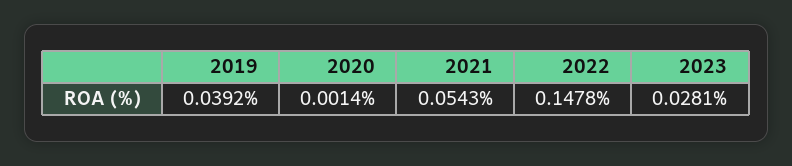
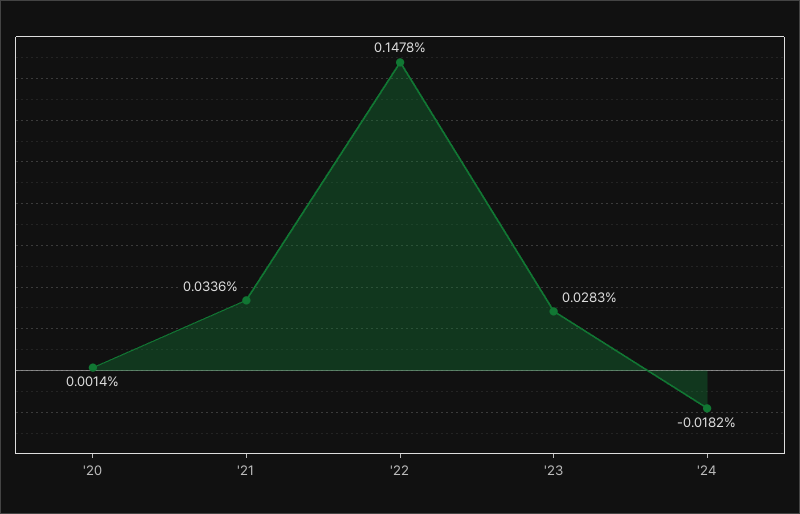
2019: 0.0392 -> none
2021: 0.0543 -> 0.0336
2023: 0.0281 -> 0.0283
'24: none -> -0.0182

